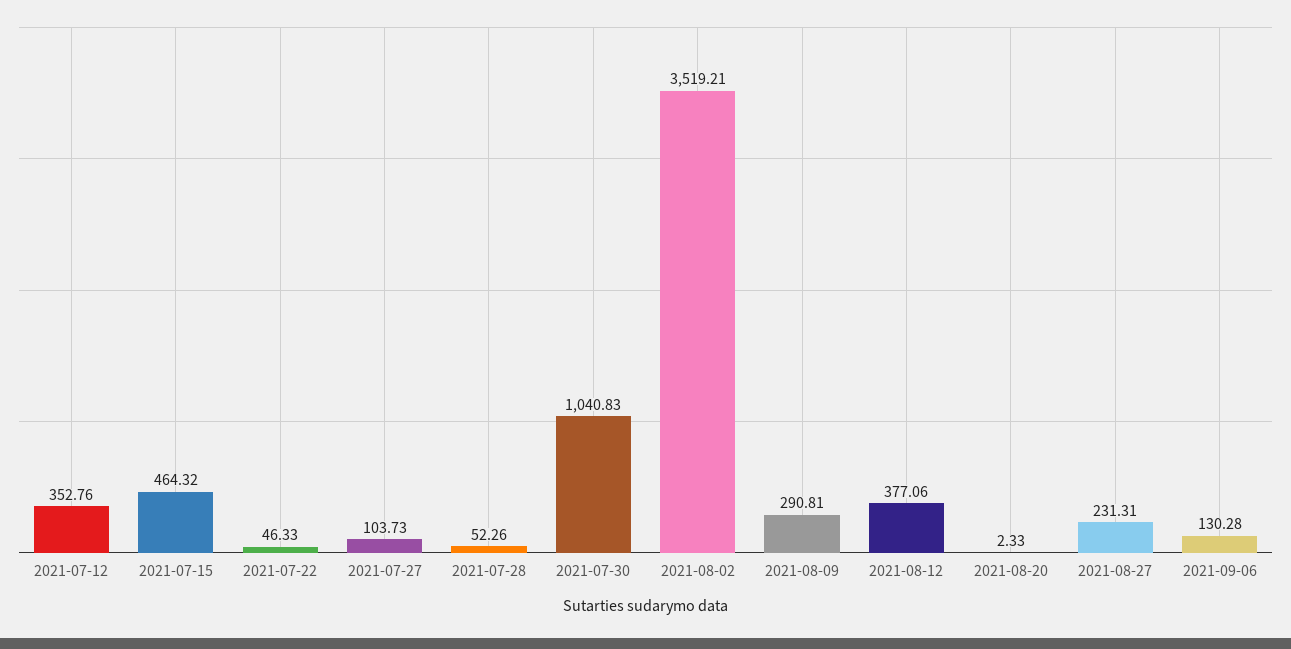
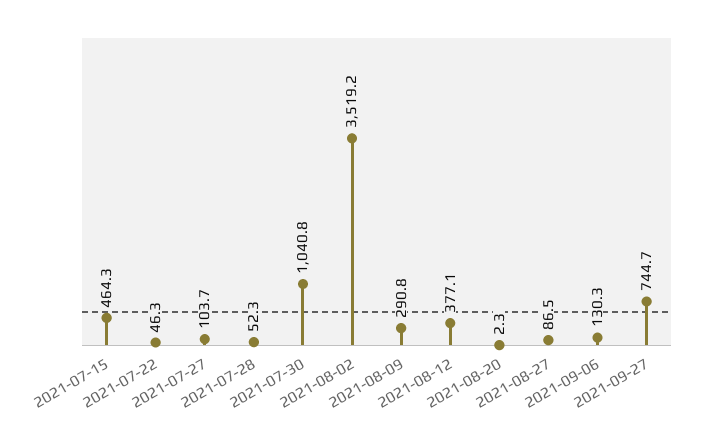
2021-07-12: 352.76 -> none
2021-08-27: 231.31 -> 86.5
2021-09-27: none -> 744.7

